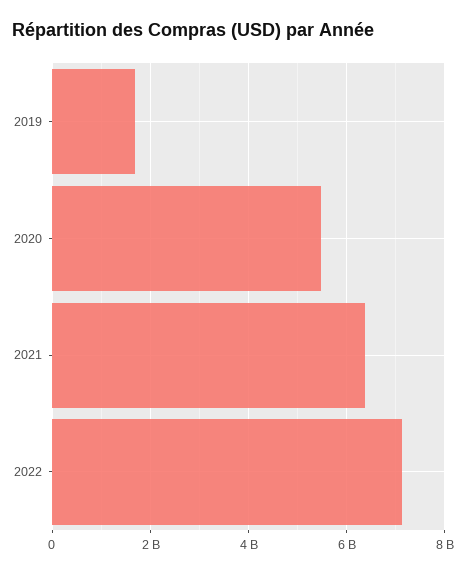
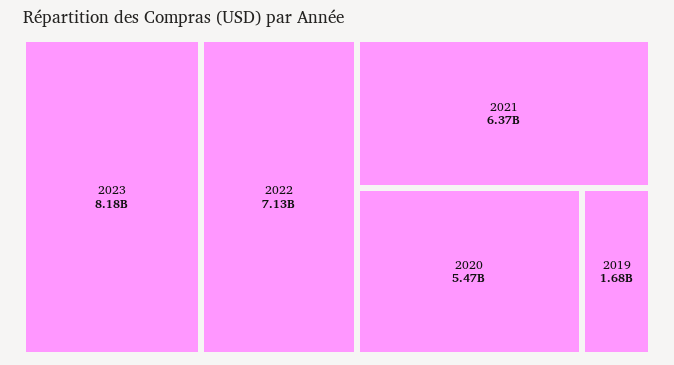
2023: none -> 8180000000

